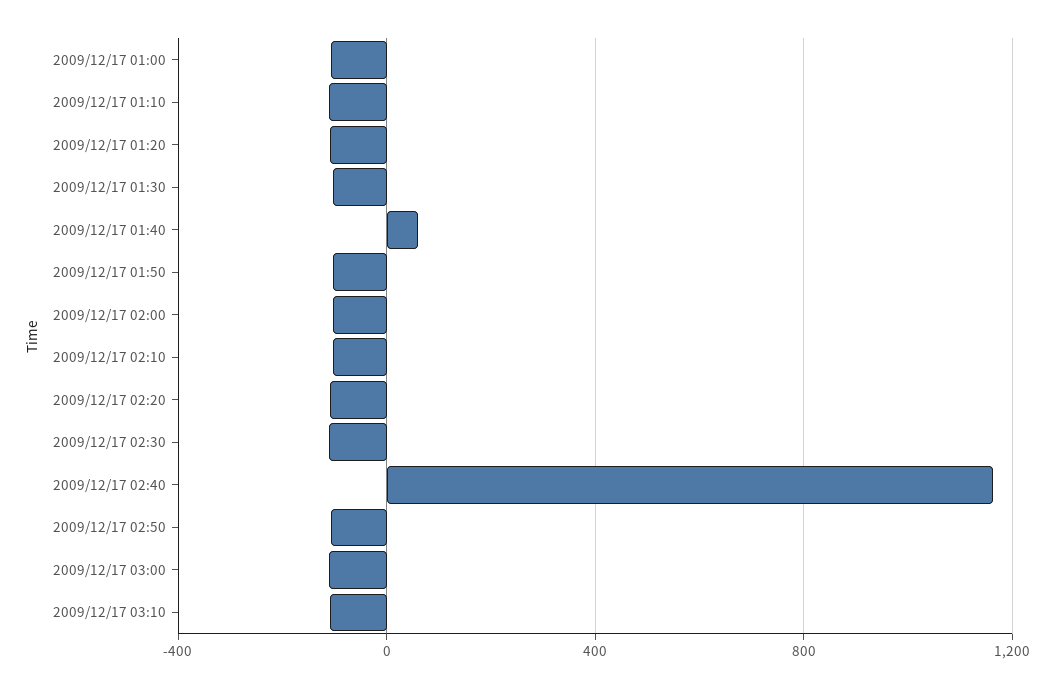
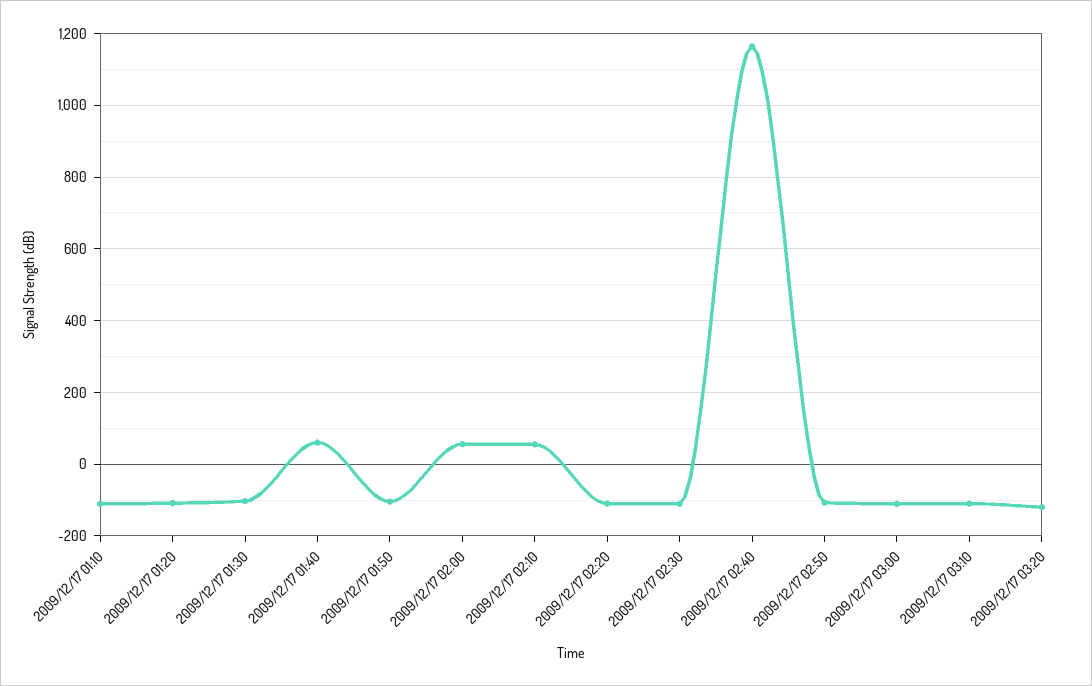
2009/12/17 01:00: -100 -> none
2009/12/17 02:00: -100 -> 60
2009/12/17 02:10: -100 -> 60
2009/12/17 03:20: none -> -120

